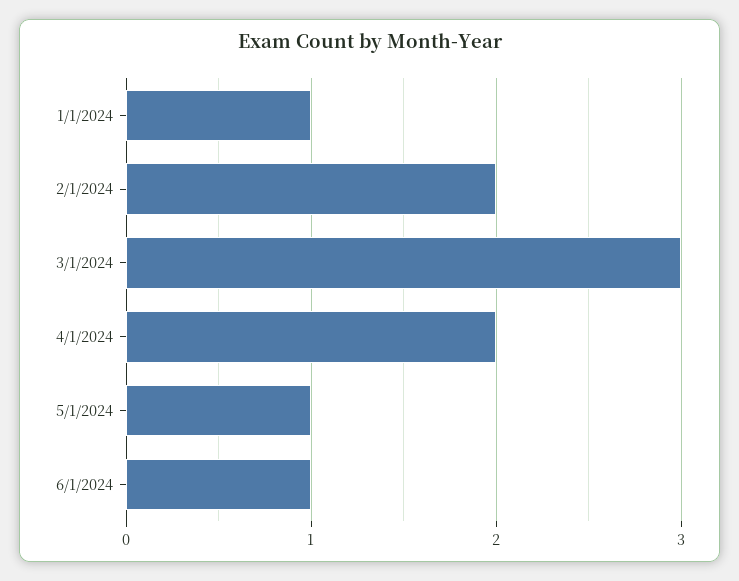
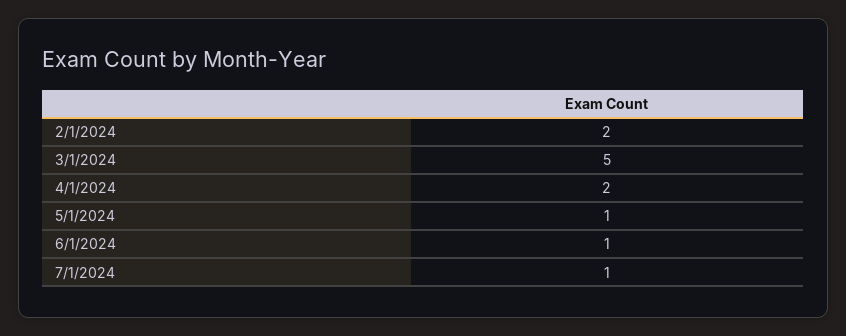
1/1/2024: 1 -> none
3/1/2024: 3 -> 5
7/1/2024: none -> 1

